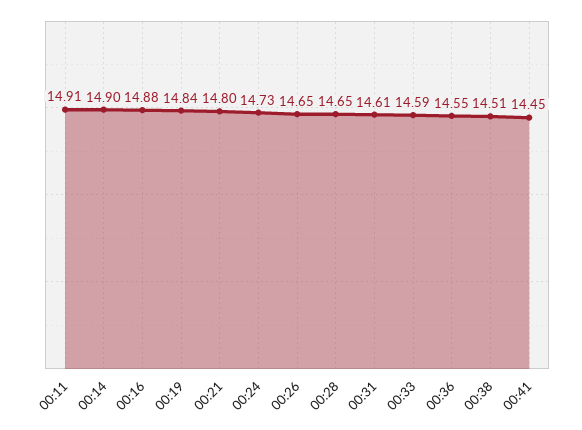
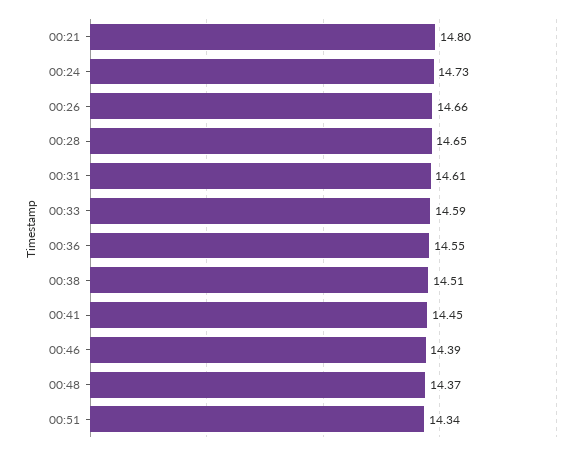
00:11: 14.91 -> none
00:14: 14.9 -> none
00:16: 14.88 -> none
00:19: 14.84 -> none
00:26: 14.65 -> 14.66
00:46: none -> 14.39
00:48: none -> 14.37
00:51: none -> 14.34

